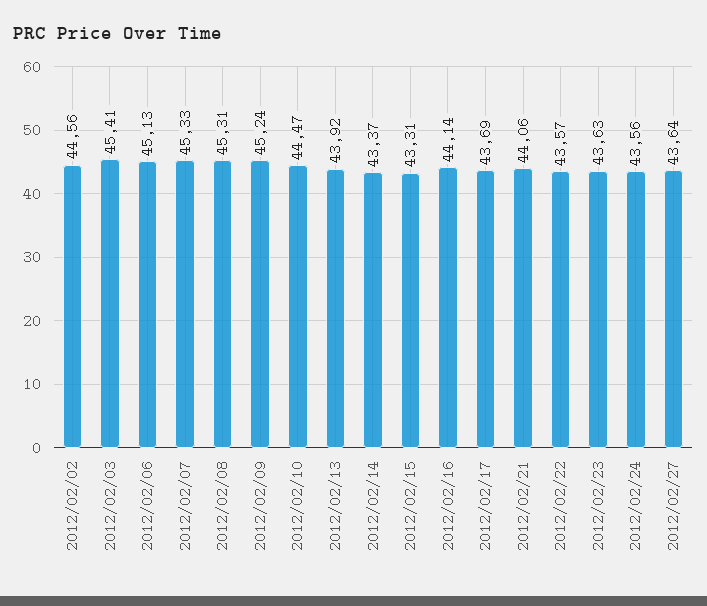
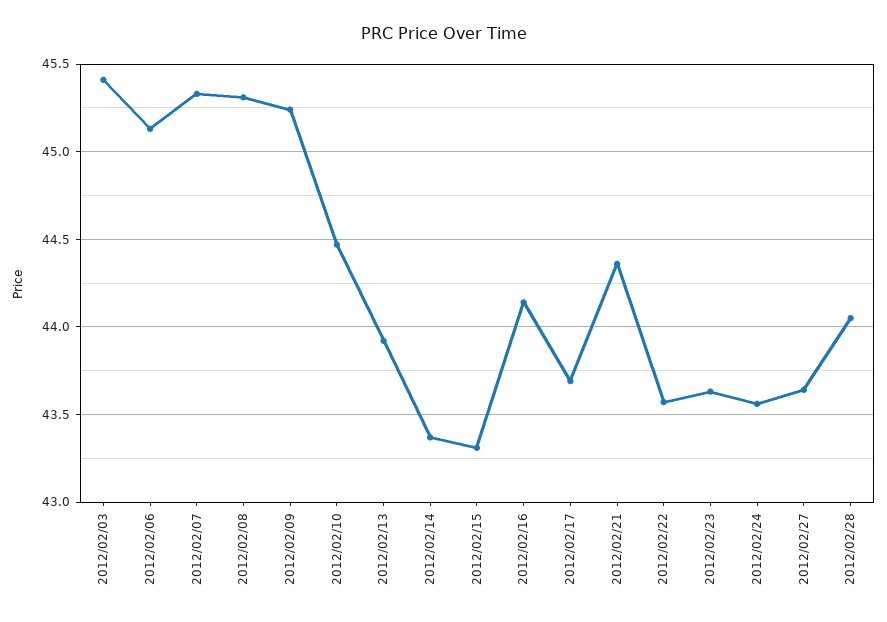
2012/02/02: 44.56 -> none
2012/02/21: 44.06 -> 44.35
2012/02/28: none -> 44.05

